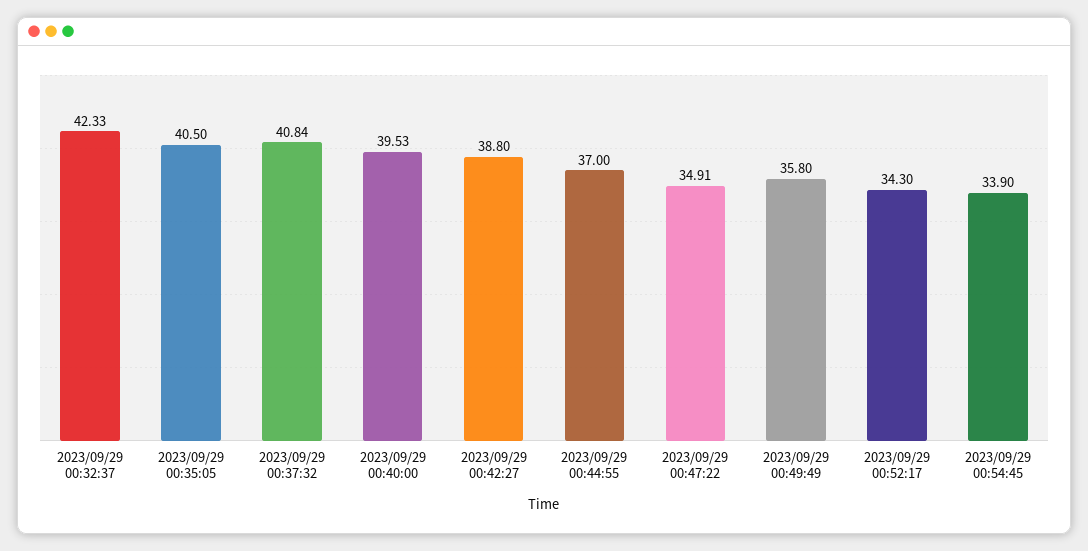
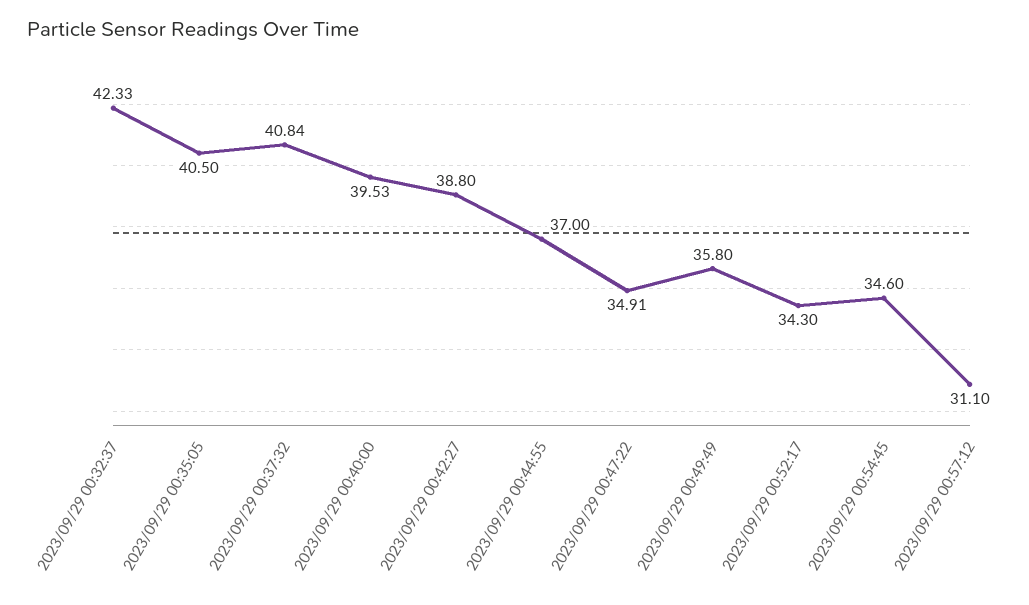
2023/09/29 00:54:45: 33.9 -> 34.6
2023/09/29 00:57:12: none -> 31.1

